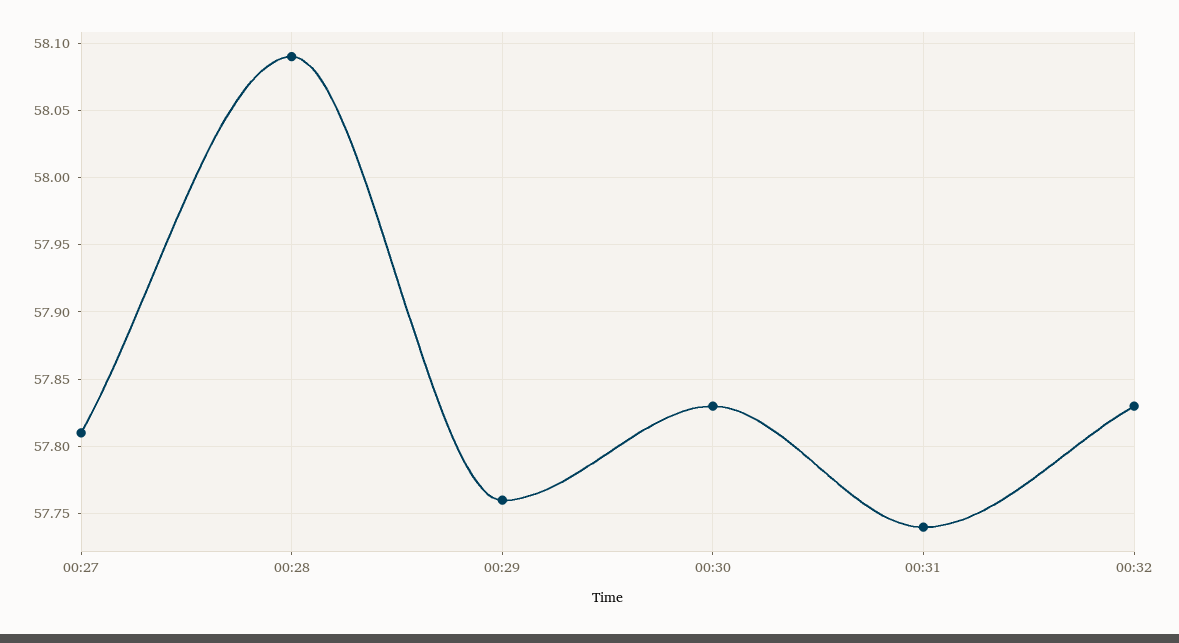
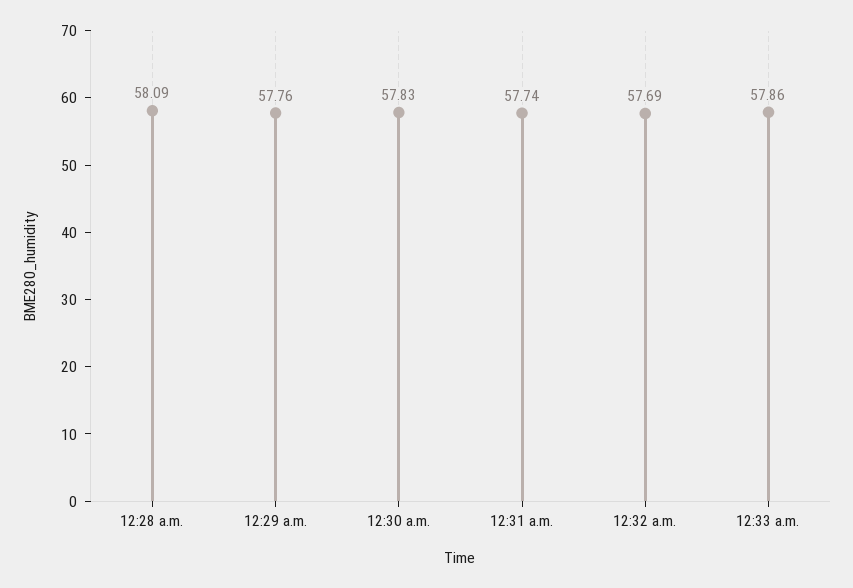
00:27: 57.81 -> none
00:32: 57.83 -> 57.69
12:33 a.m.: none -> 57.86

